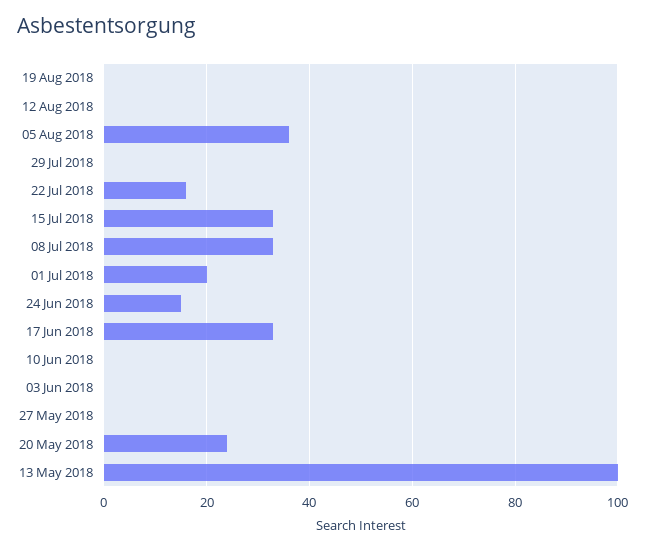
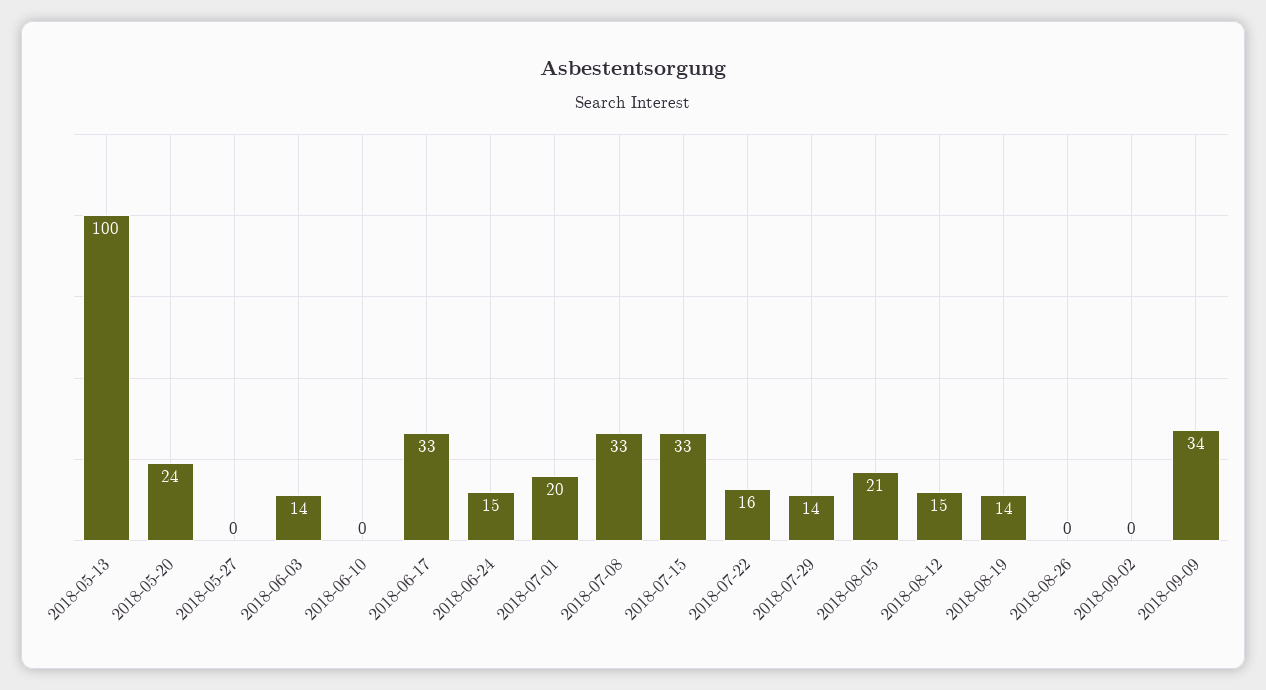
19 Aug 2018: 0 -> 14
12 Aug 2018: 0 -> 15
05 Aug 2018: 35 -> 21
29 Jul 2018: 0 -> 14
03 Jun 2018: 0 -> 14
2018-08-26: none -> 0
2018-09-02: none -> 0
2018-09-09: none -> 34

